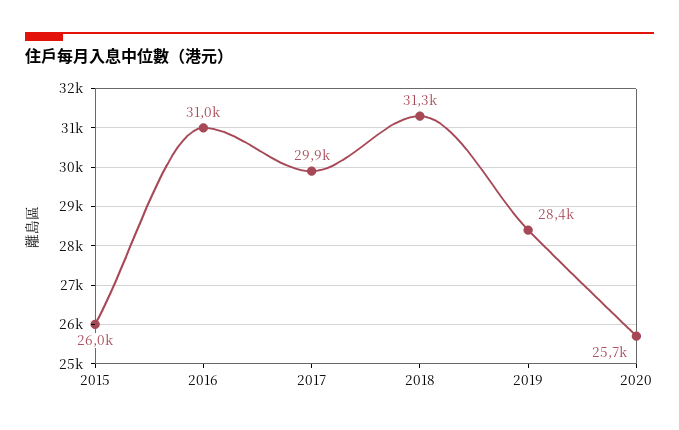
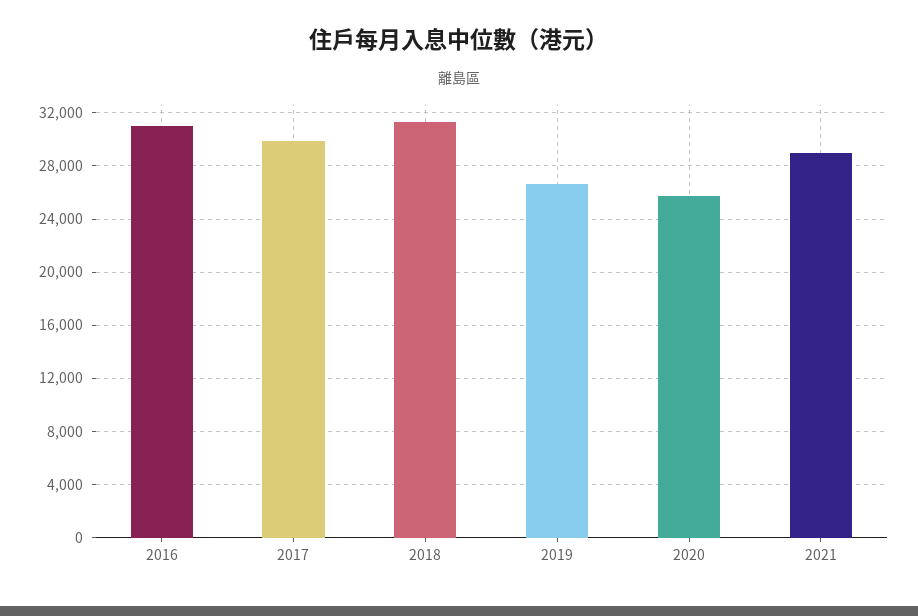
2015: 26000 -> none
2019: 28400 -> 26500
2021: none -> 29000

